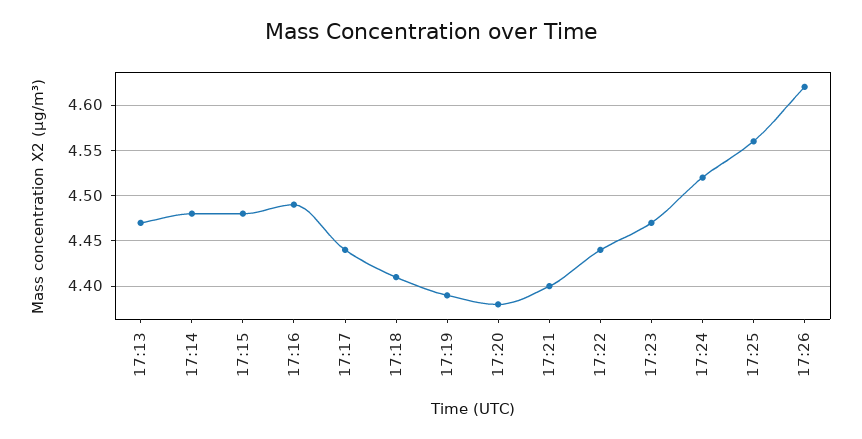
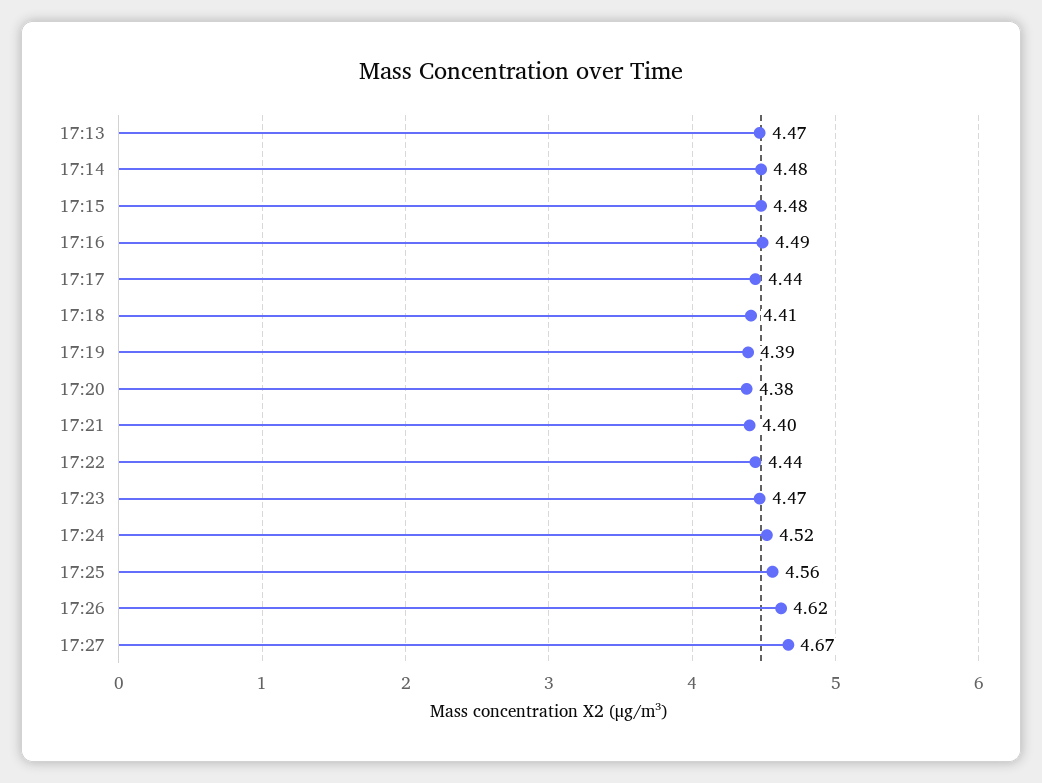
17:27: none -> 4.67

